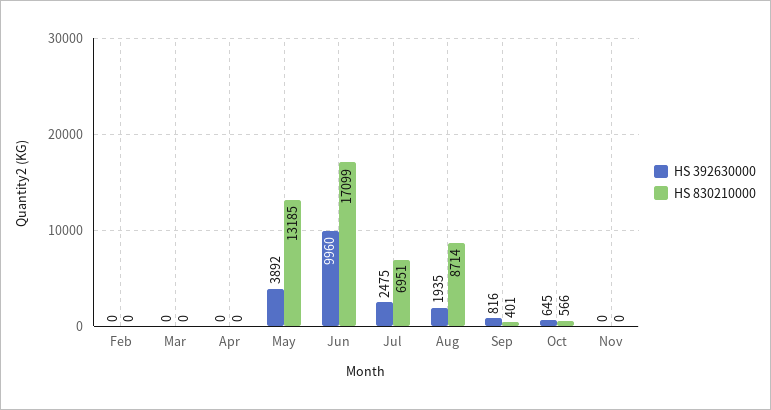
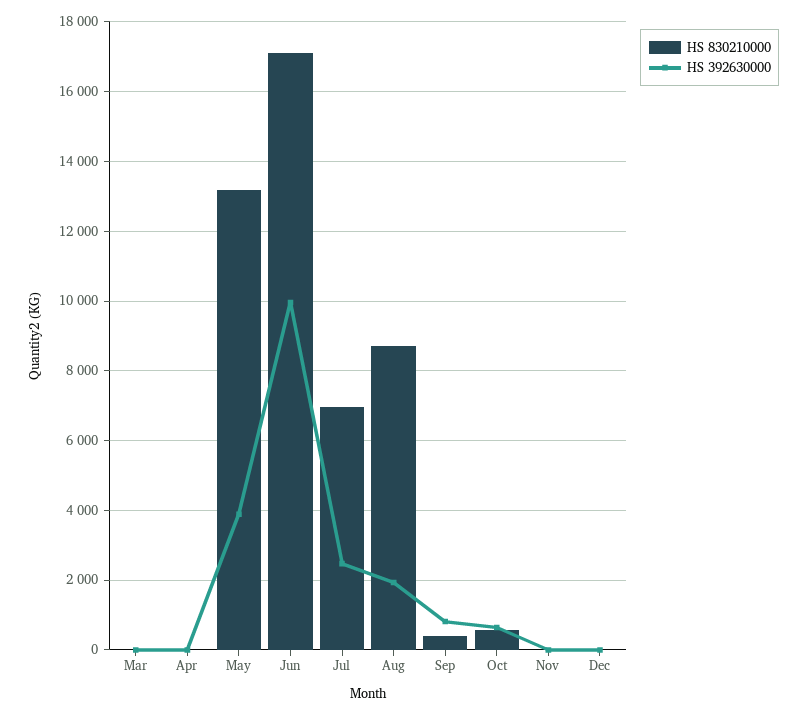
HS 392630000, Feb: 0 -> none
HS 830210000, Feb: 0 -> none
HS 830210000, Dec: none -> 0
HS 392630000, Dec: none -> 0

